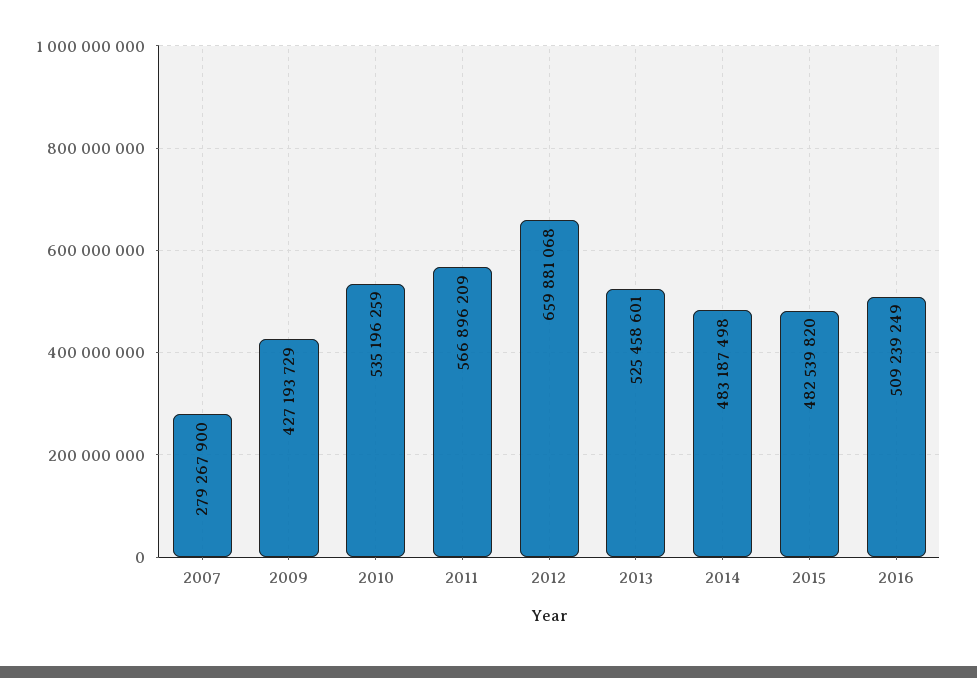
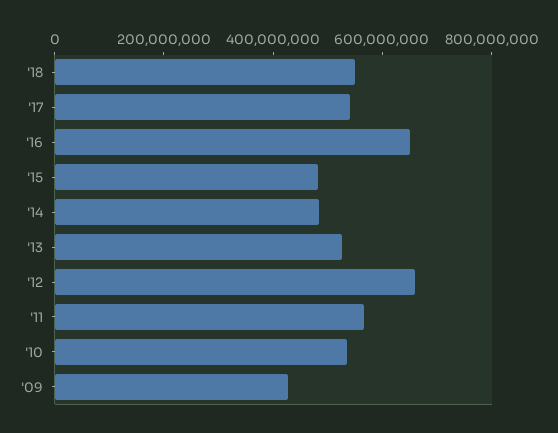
2007: 279267900 -> none
2016: 509239249 -> 650000000
'18: none -> 550000000
'17: none -> 550000000

